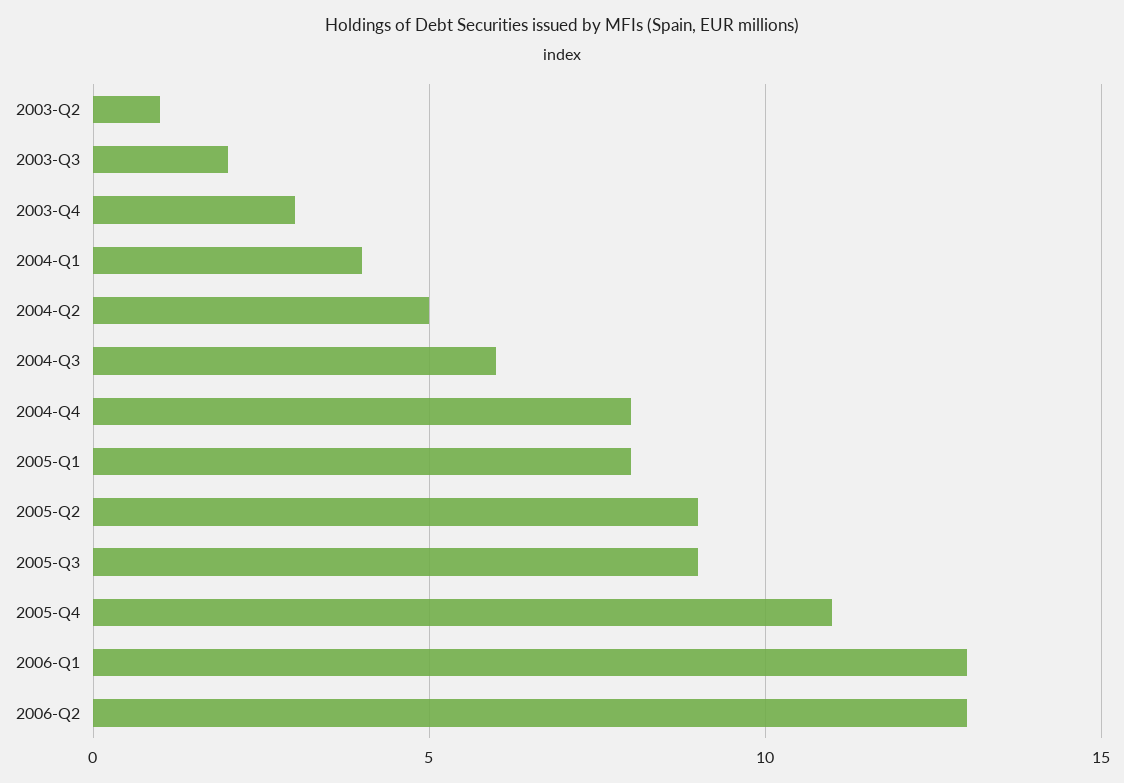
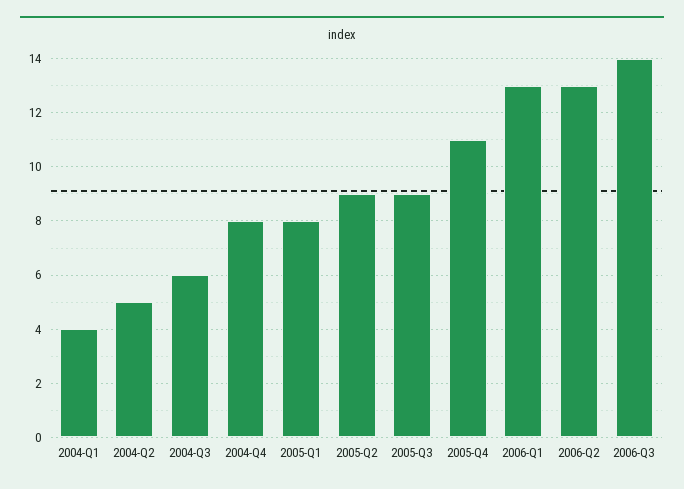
2003-Q2: 1 -> none
2003-Q3: 2 -> none
2003-Q4: 3 -> none
2006-Q3: none -> 14

